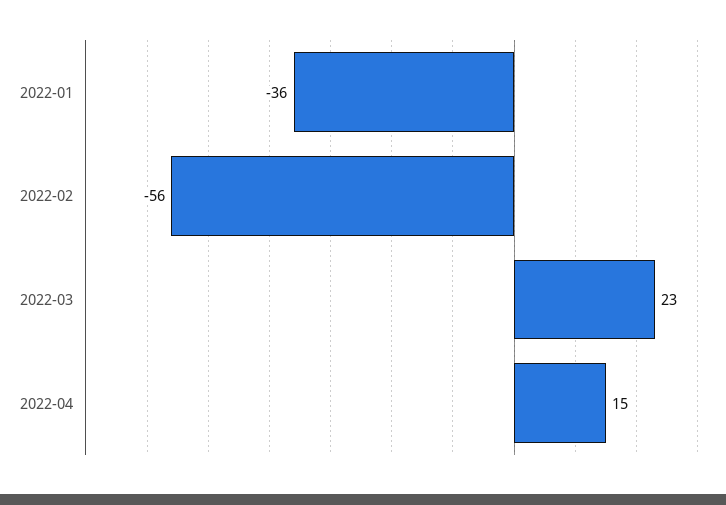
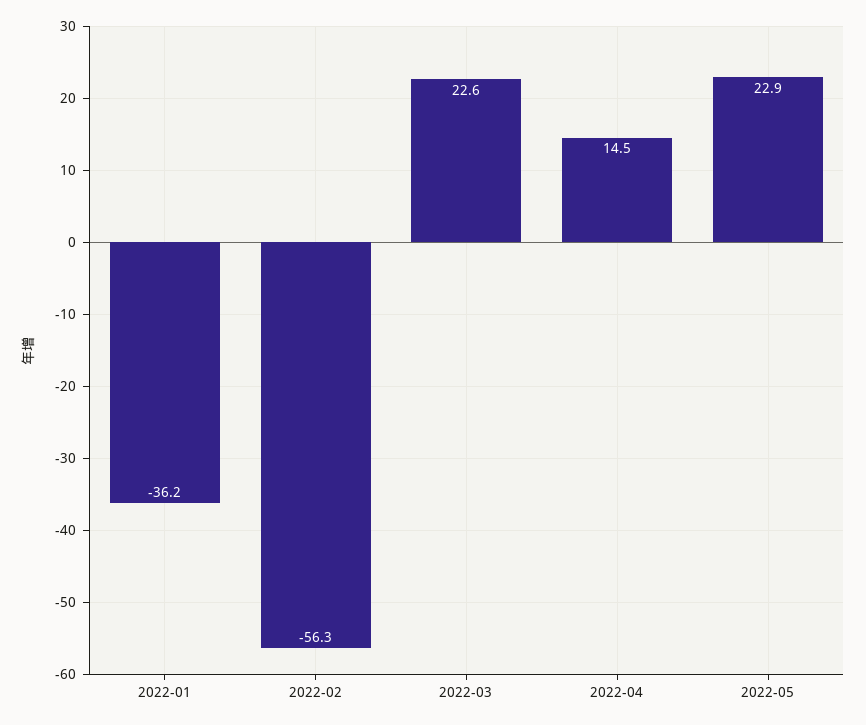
2022-05: none -> 22.9

